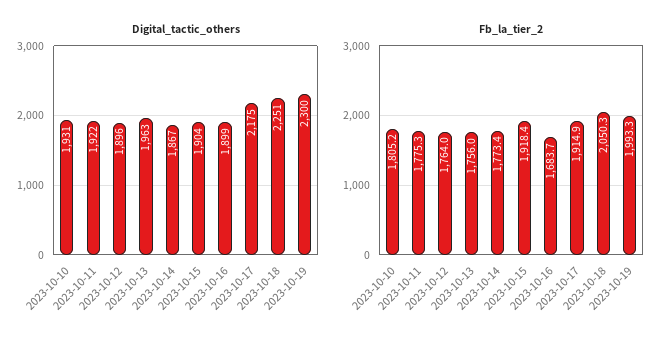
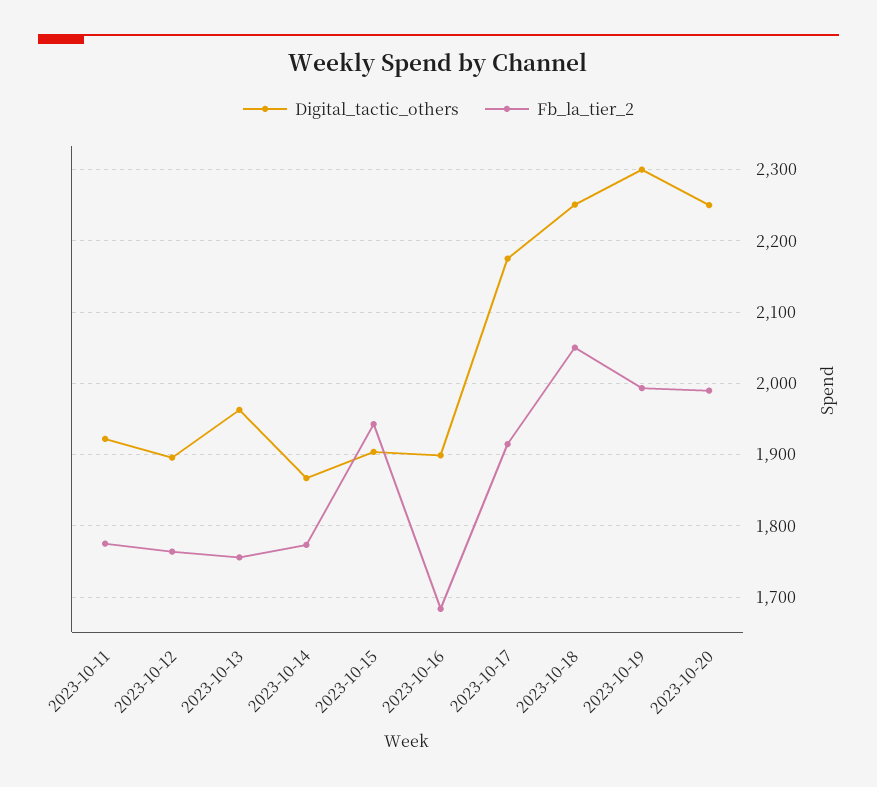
Digital_tactic_others, 2023-10-10: 1931 -> none
Fb_la_tier_2, 2023-10-10: 1805.2 -> none
Fb_la_tier_2, 2023-10-15: 1918.4 -> 1940
Digital_tactic_others, 2023-10-20: none -> 2250
Fb_la_tier_2, 2023-10-20: none -> 1990

